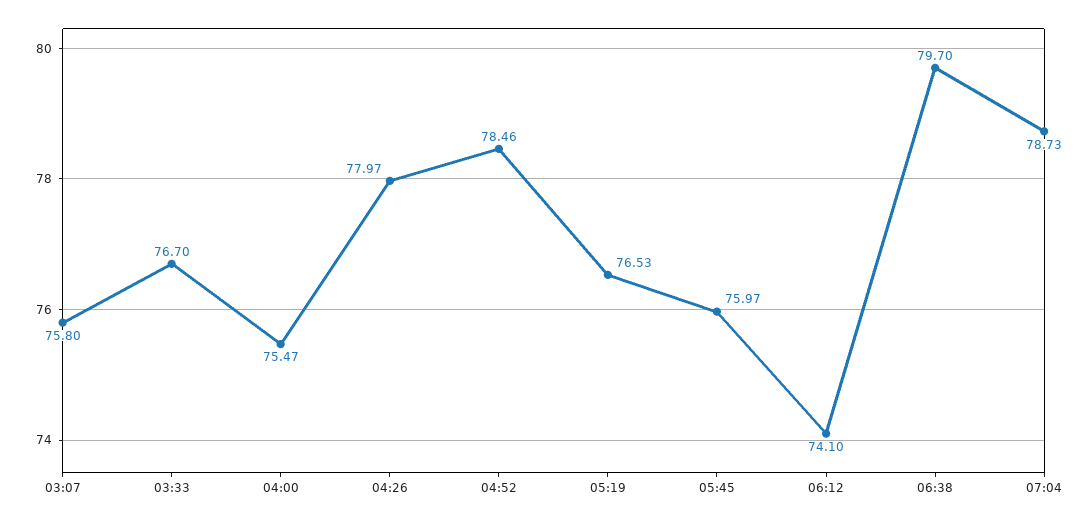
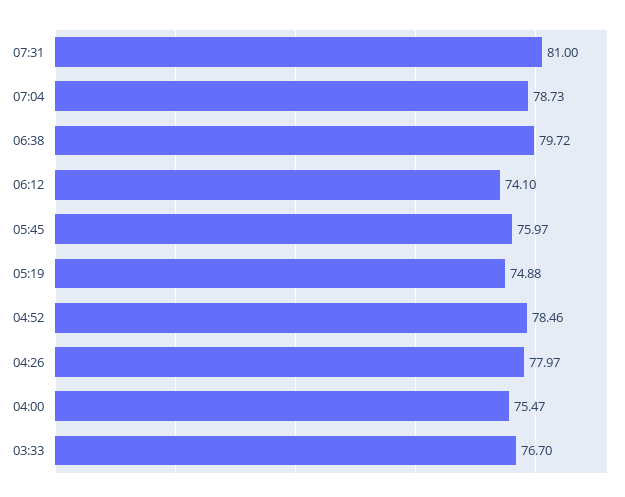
03:07: 75.8 -> none
05:19: 76.53 -> 74.88
06:38: 79.7 -> 79.72
07:31: none -> 81

